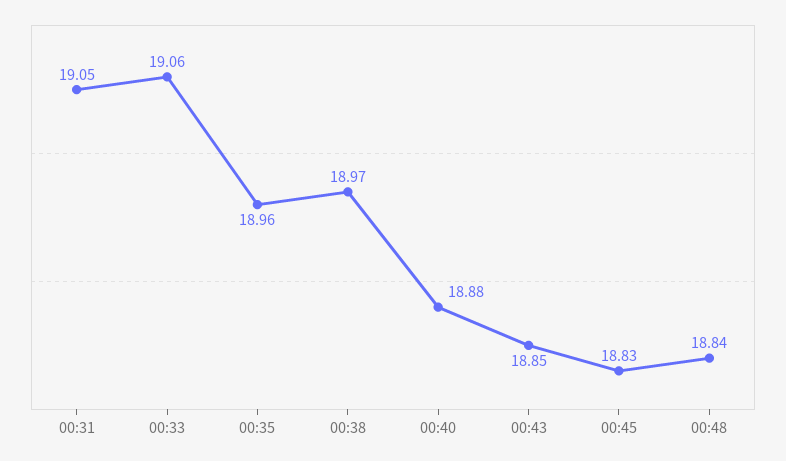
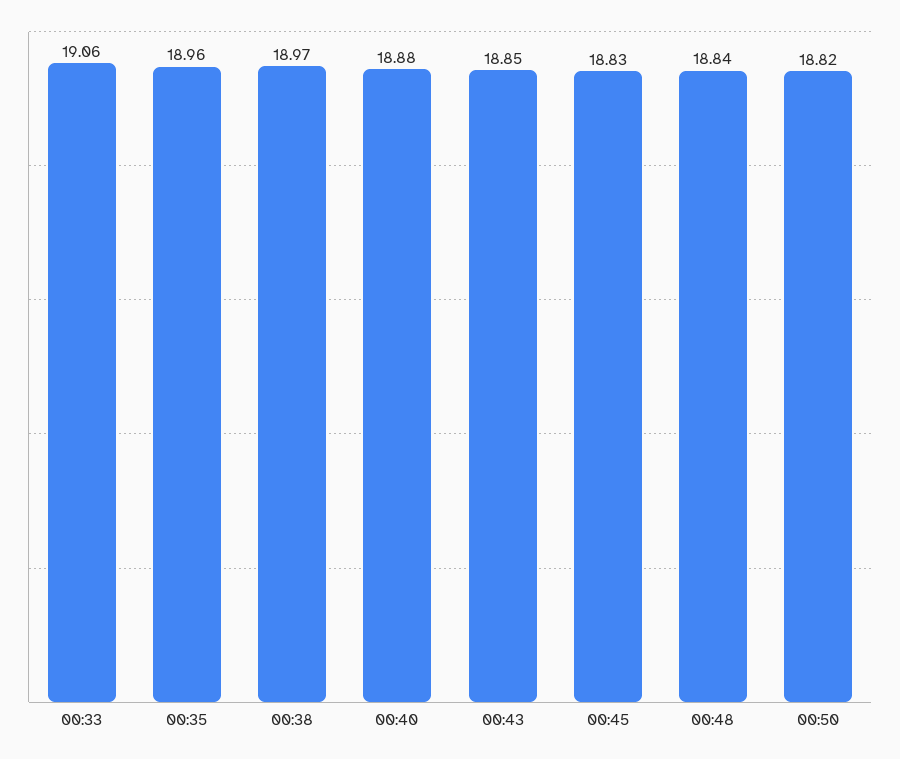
00:31: 19.05 -> none
00:50: none -> 18.82

